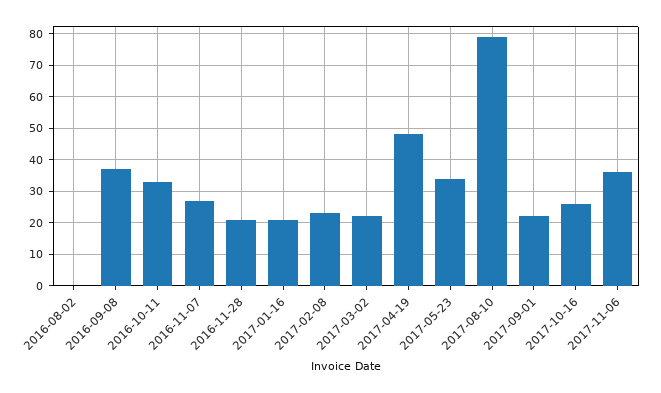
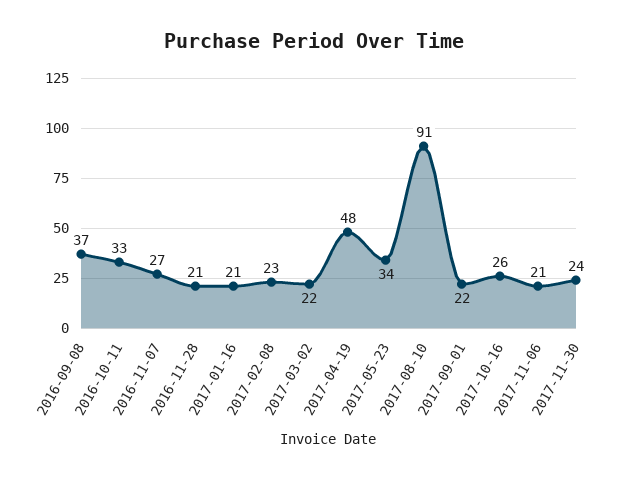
2016-08-02: 0 -> none
2017-08-10: 80 -> 91
2017-11-06: 35 -> 21
2017-11-30: none -> 24

